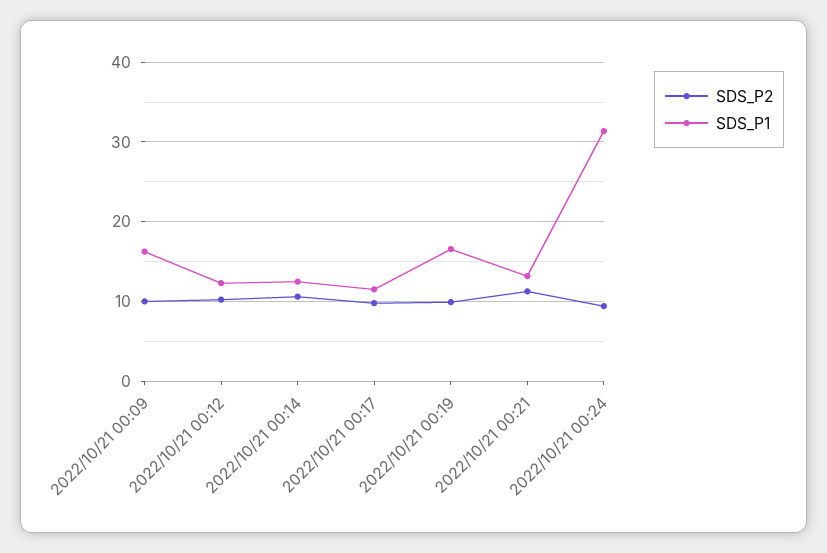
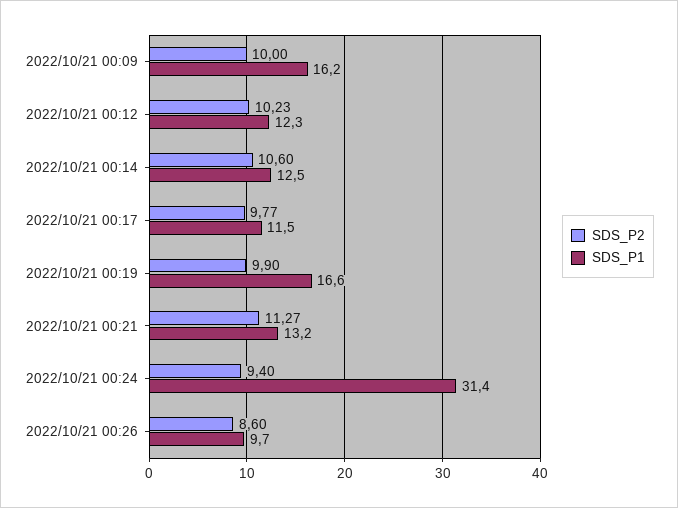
SDS_P2, 2022/10/21 00:26: none -> 8.6
SDS_P1, 2022/10/21 00:26: none -> 9.7

